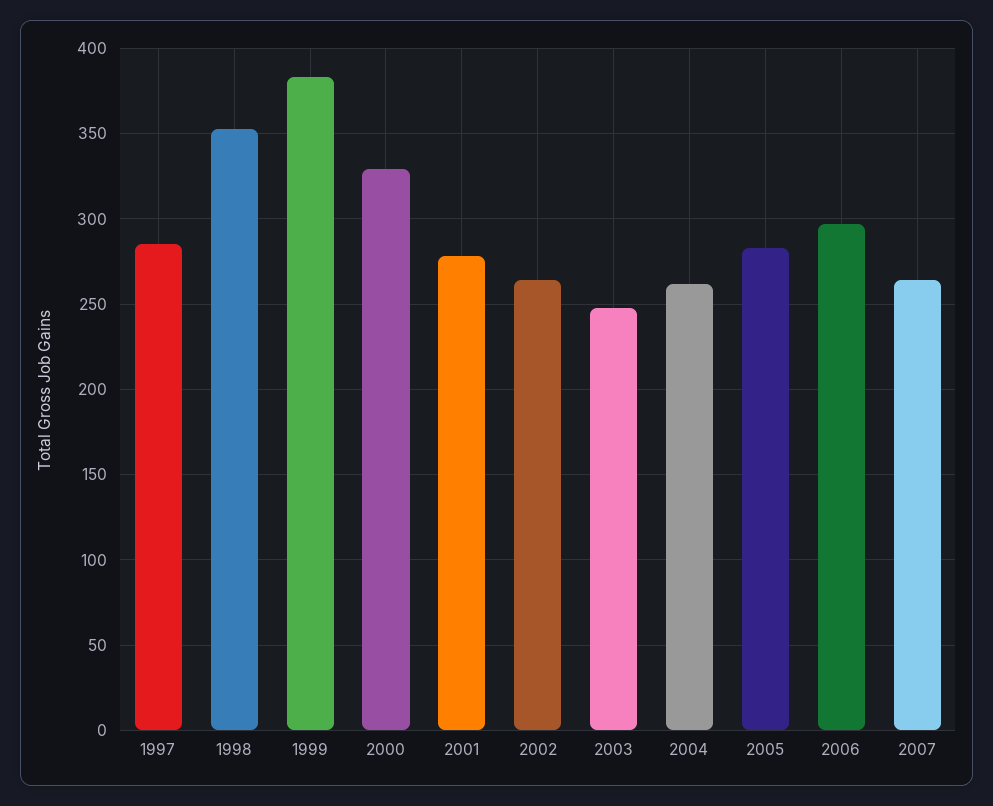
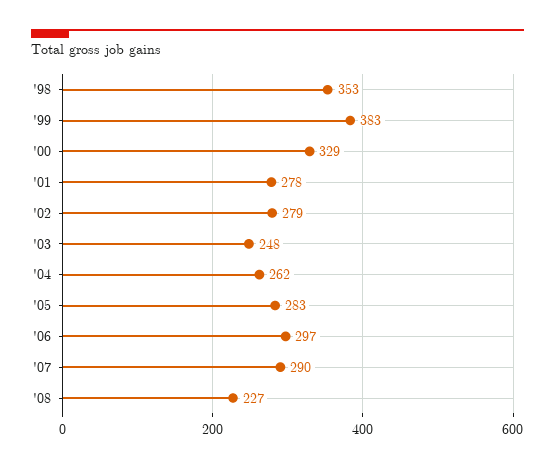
1997: 285 -> none
2002: 265 -> 279
2007: 265 -> 290
'08: none -> 227

